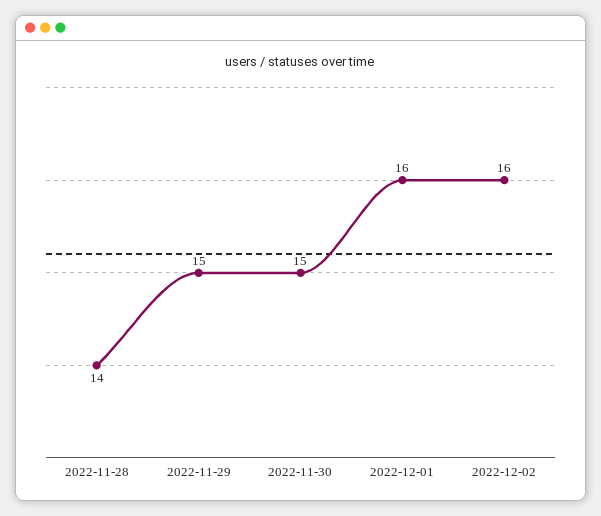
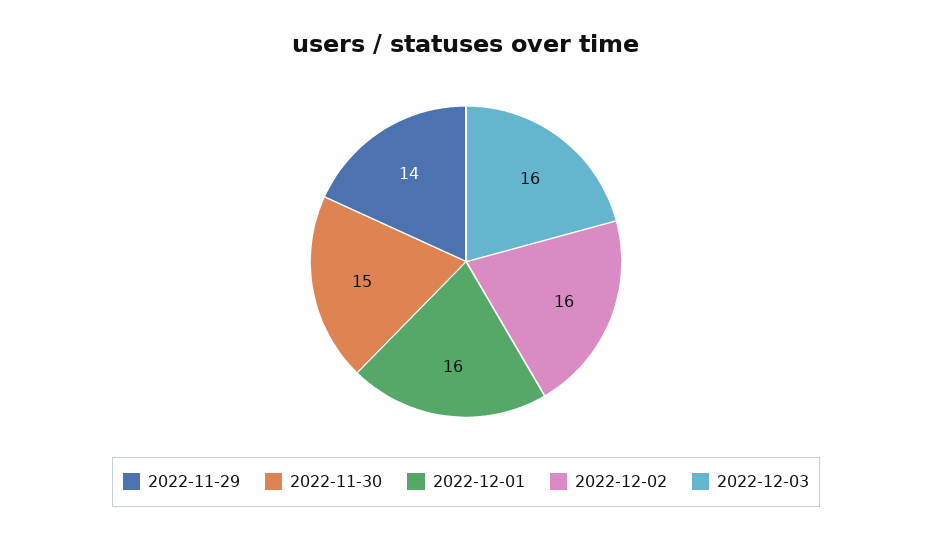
2022-11-28: 14 -> none
2022-11-29: 15 -> 14
2022-12-03: none -> 16

